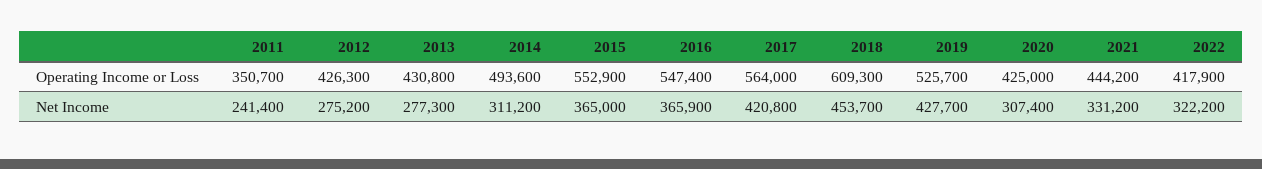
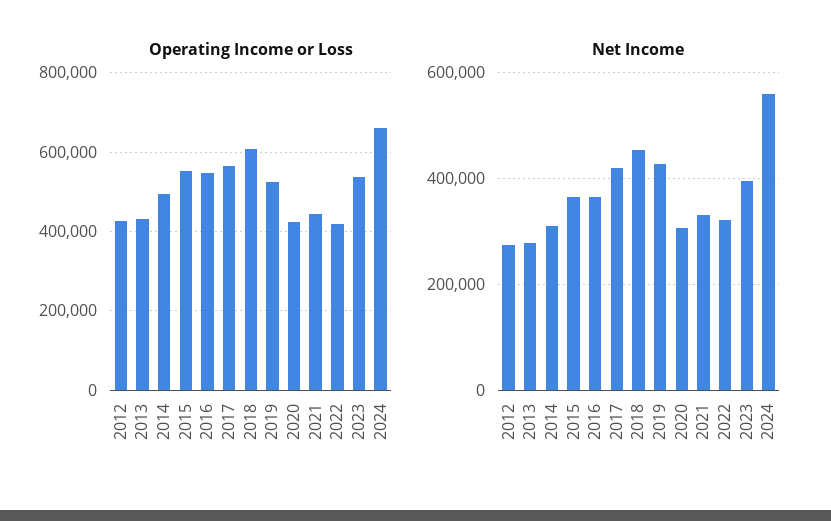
Operating Income or Loss, 2011: 350700 -> none
Net Income, 2011: 241400 -> none
Operating Income or Loss, 2023: none -> 540000
Operating Income or Loss, 2024: none -> 660000
Net Income, 2023: none -> 400000
Net Income, 2024: none -> 560000

